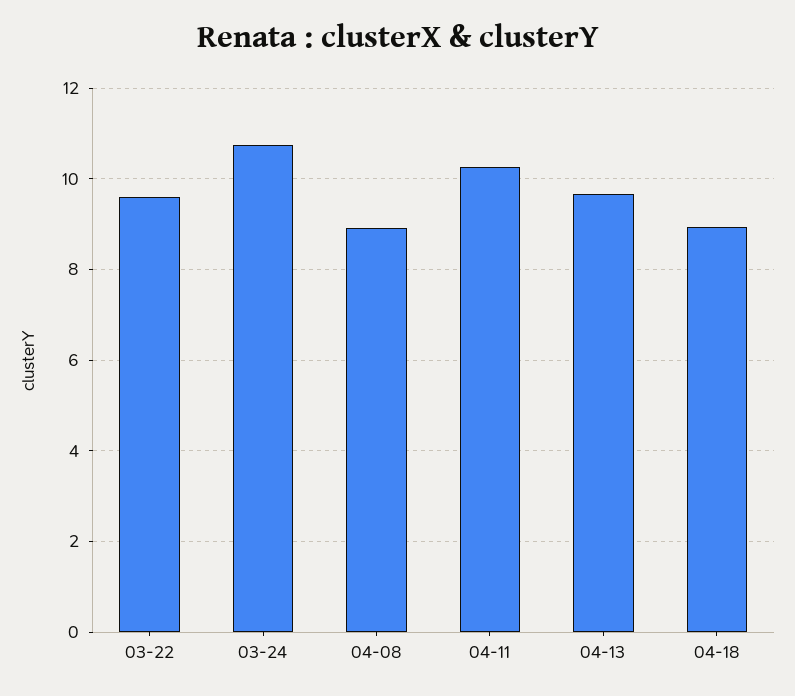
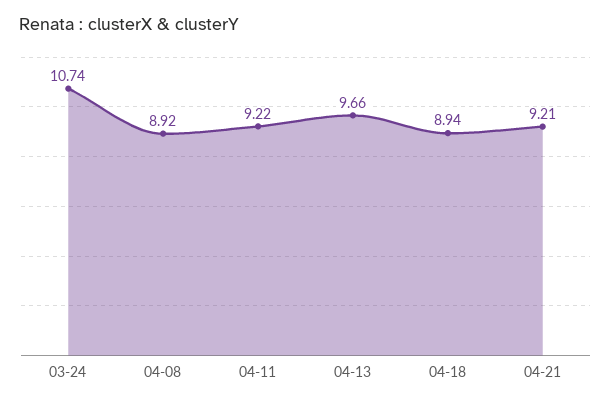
03-22: 9.6 -> none
04-11: 10.2 -> 9.22
04-21: none -> 9.21

